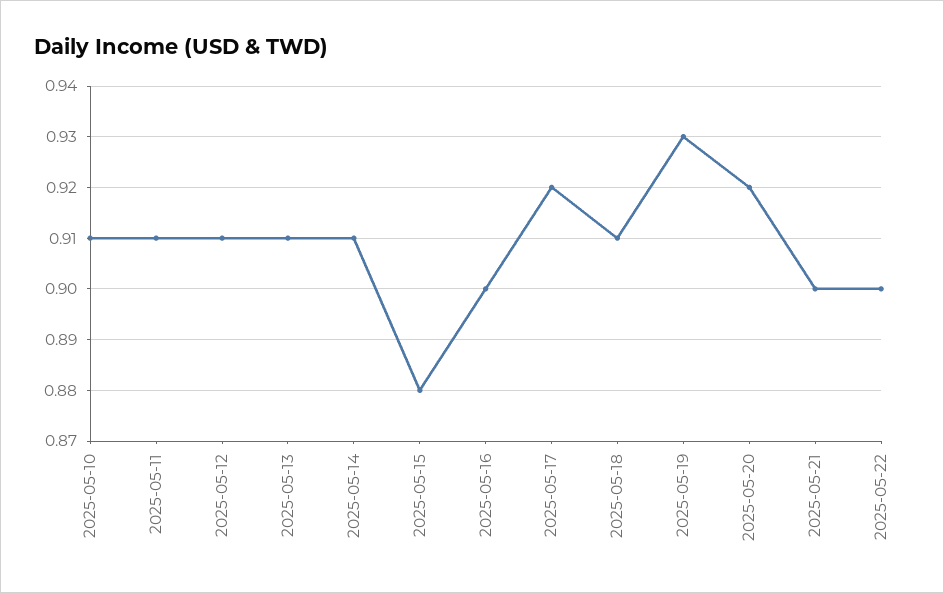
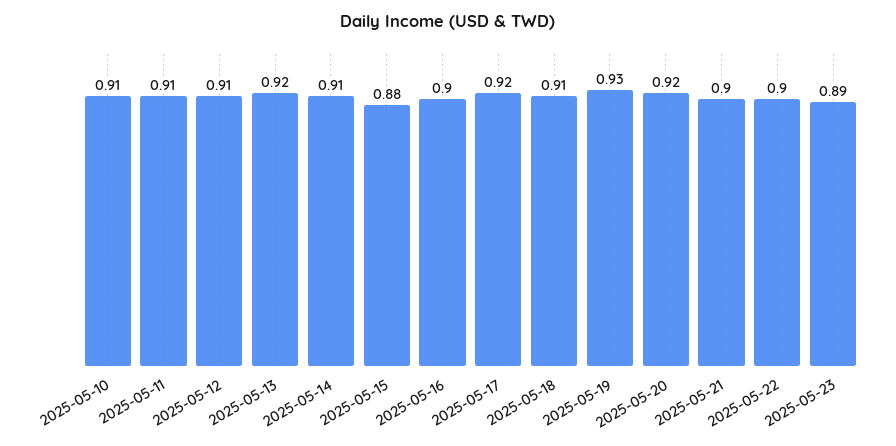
2025-05-13: 0.91 -> 0.92
2025-05-23: none -> 0.89

